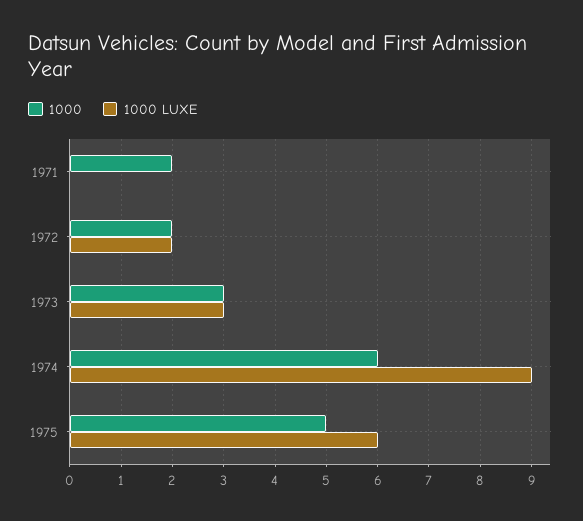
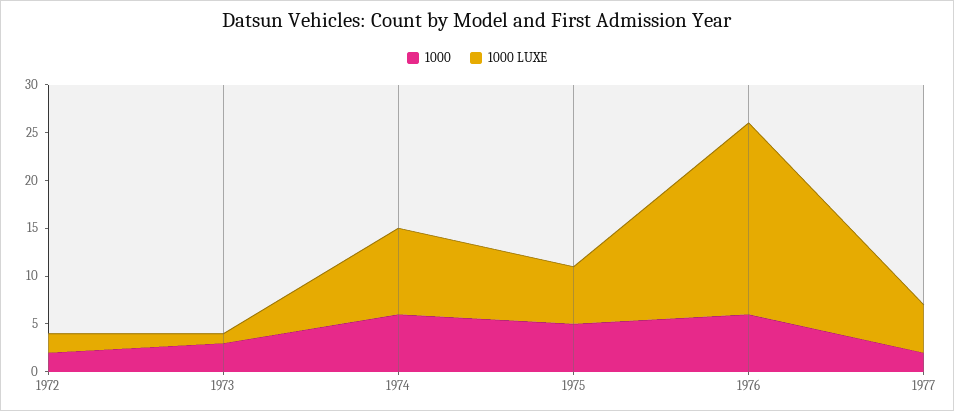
1000, 1971: 2 -> none
1000 LUXE, 1971: 0 -> none
1000 LUXE, 1973: 3 -> 1
1000, 1976: none -> 6
1000 LUXE, 1976: none -> 20
1000, 1977: none -> 2
1000 LUXE, 1977: none -> 5

